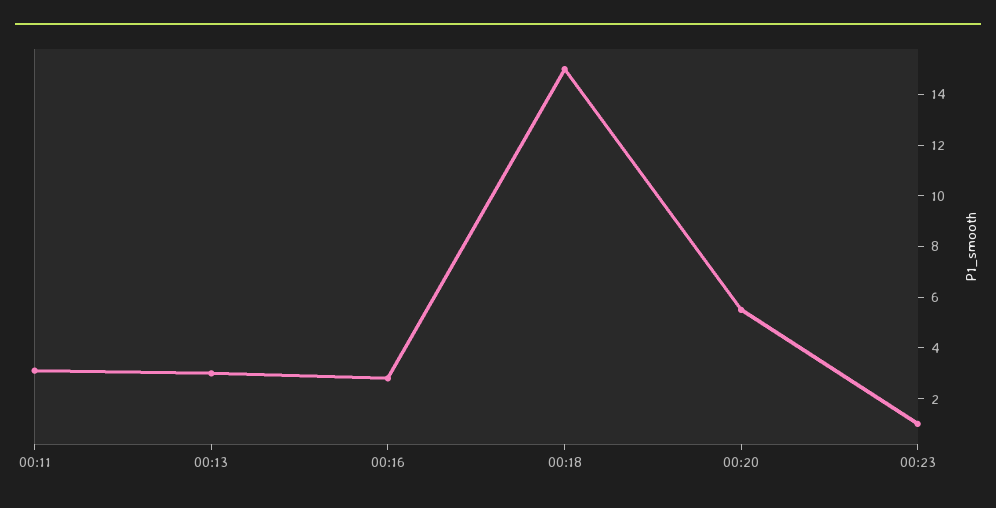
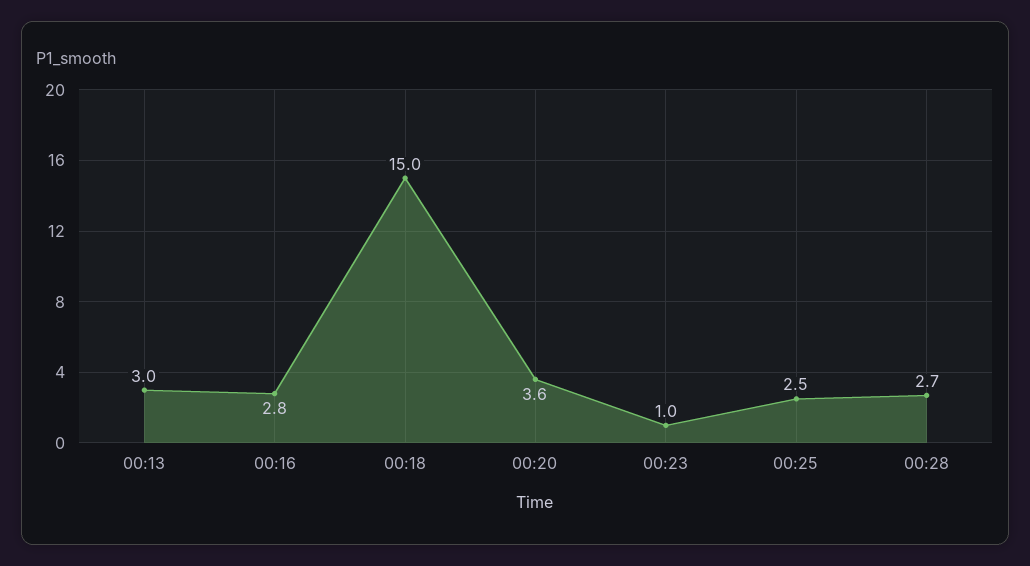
00:11: 3 -> none
00:20: 5.5 -> 3.6
00:25: none -> 2.5
00:28: none -> 2.7

